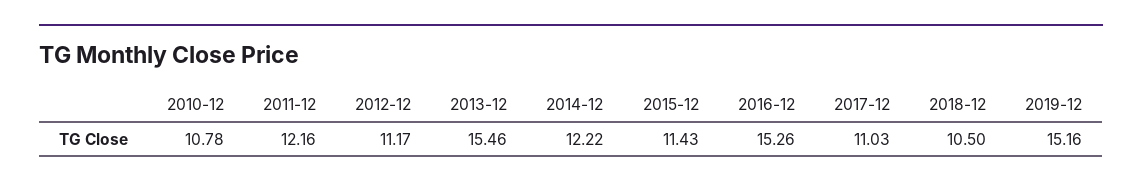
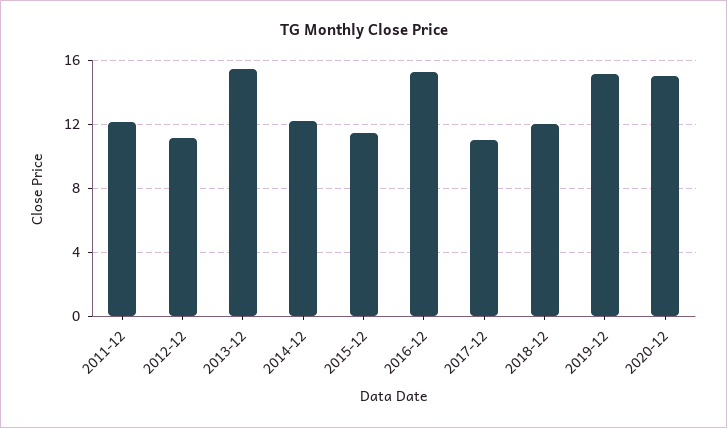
2010-12: 10.78 -> none
2018-12: 10.5 -> 12
2020-12: none -> 15

